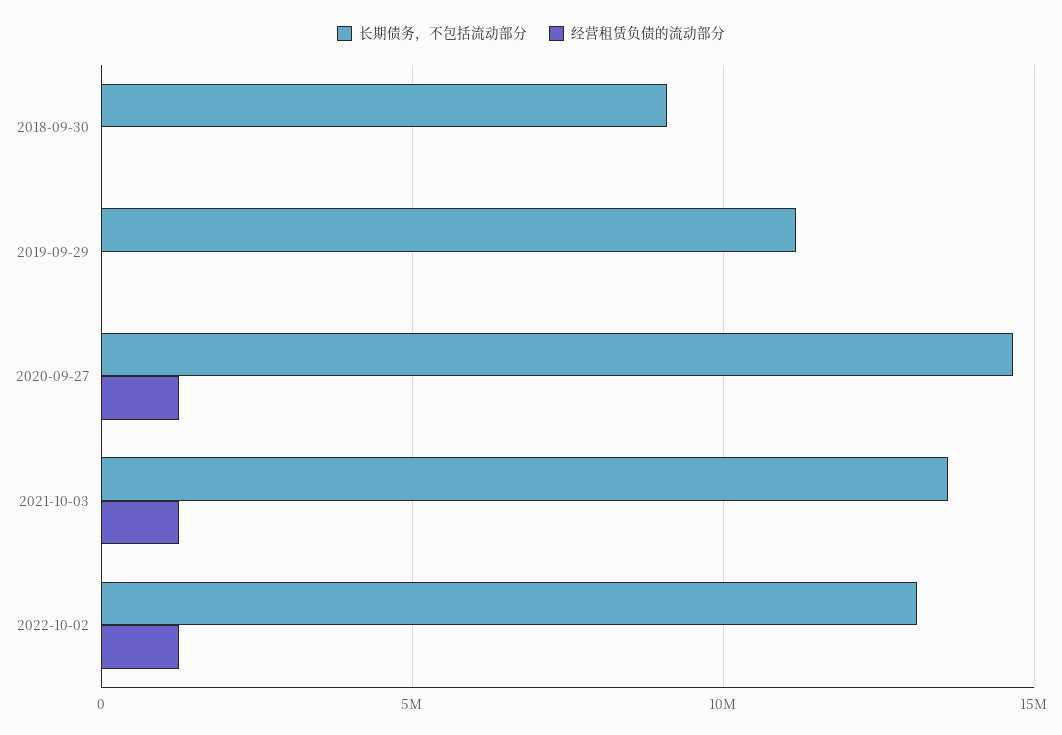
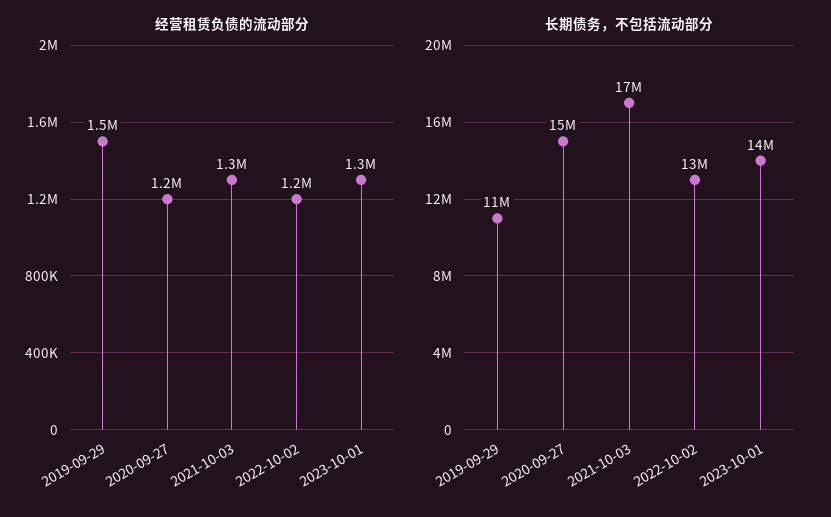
长期债务，不包括流动部分, 2018-09-30: 9000000 -> none
经营租赁负债的流动部分, 2018-09-30: 0 -> none
经营租赁负债的流动部分, 2019-09-29: 0 -> 1500000
长期债务，不包括流动部分, 2021-10-03: 13500000 -> 17000000
经营租赁负债的流动部分, 2023-10-01: none -> 1300000
长期债务，不包括流动部分, 2023-10-01: none -> 14000000

